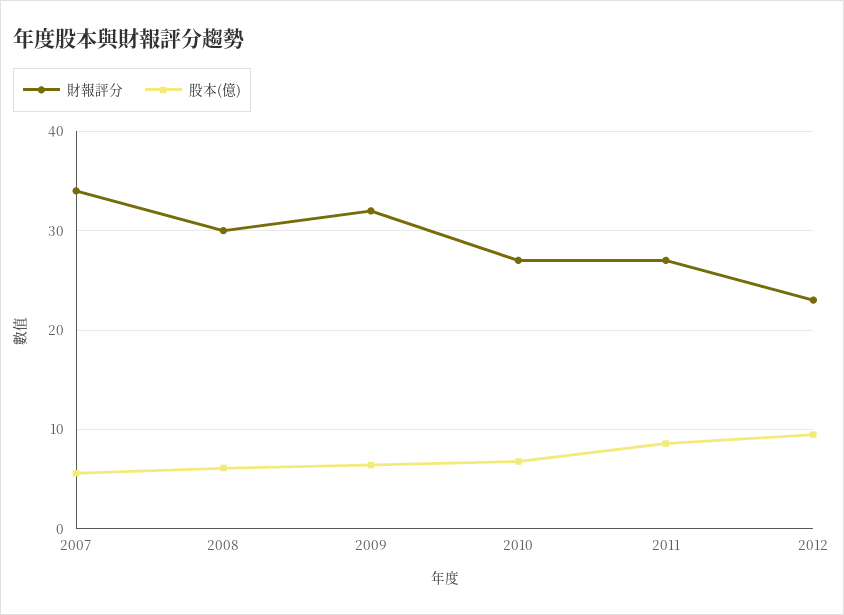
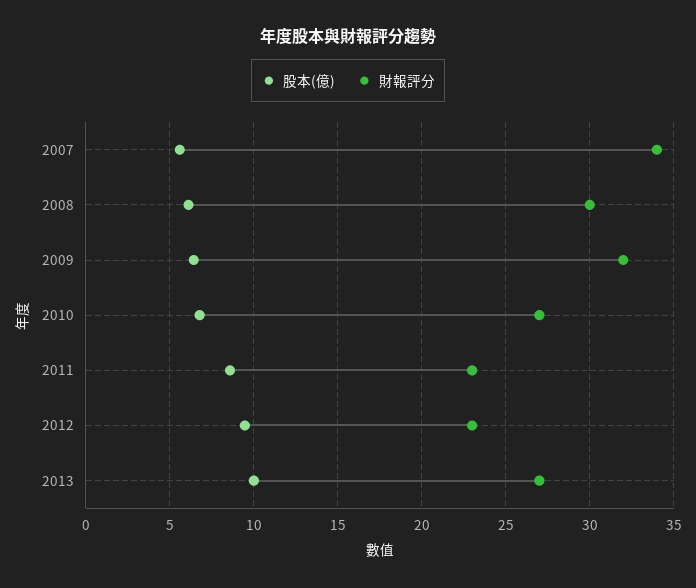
財報評分, 2011: 27 -> 23
股本(億), 2013: none -> 10
財報評分, 2013: none -> 27

